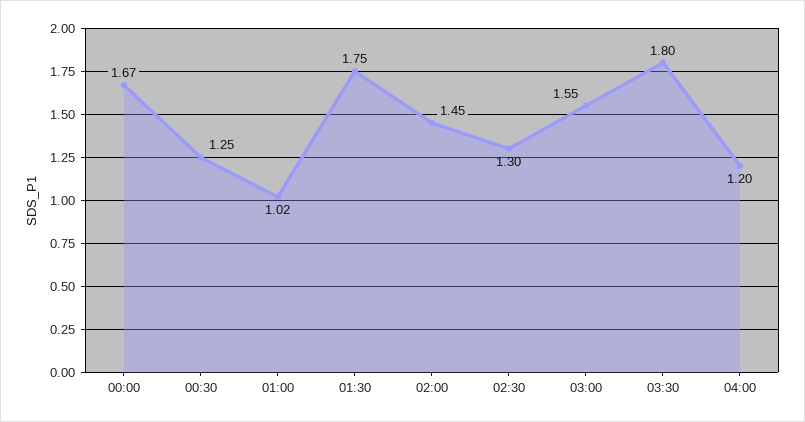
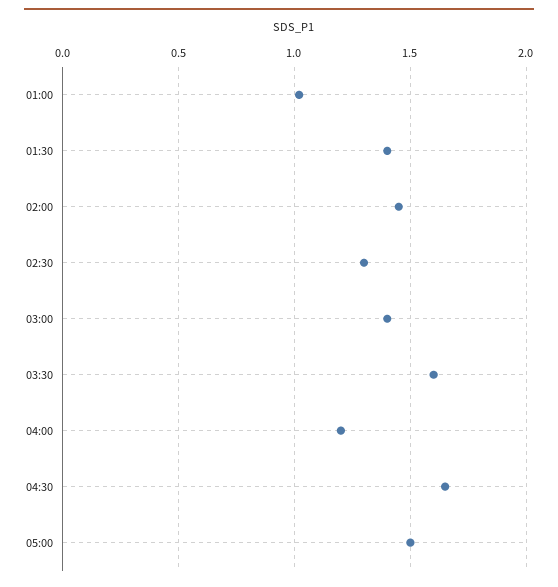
00:00: 1.67 -> none
00:30: 1.25 -> none
01:30: 1.75 -> 1.4
03:00: 1.55 -> 1.4
03:30: 1.8 -> 1.6
04:30: none -> 1.65
05:00: none -> 1.5

